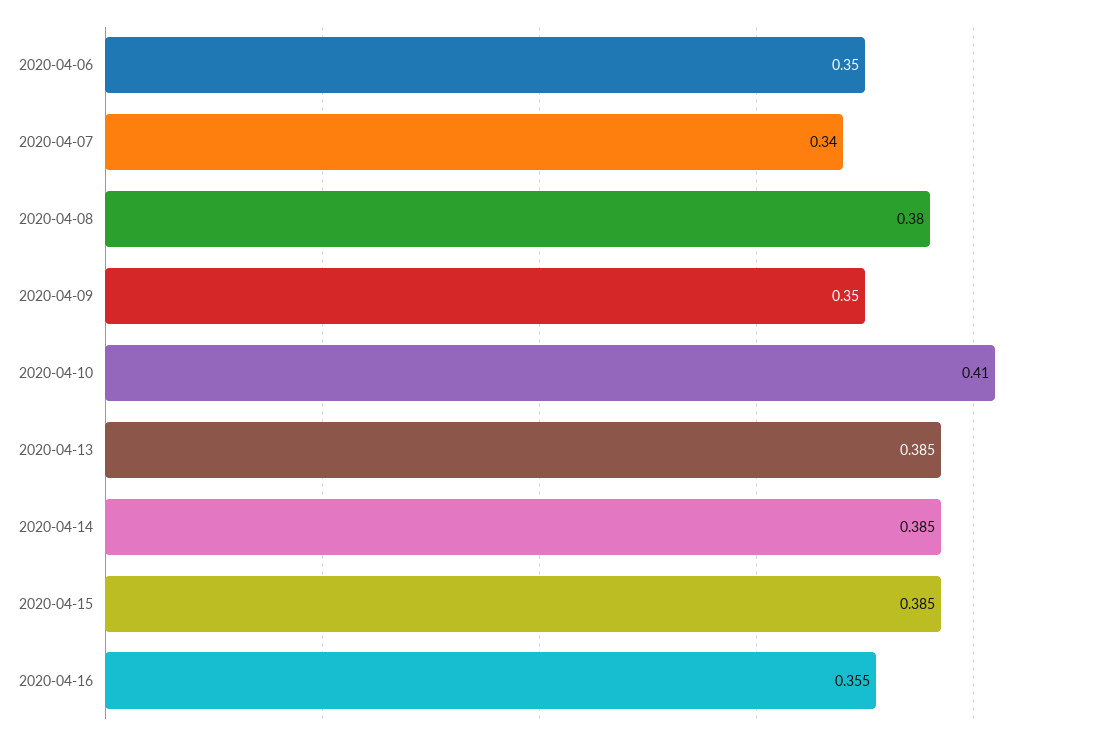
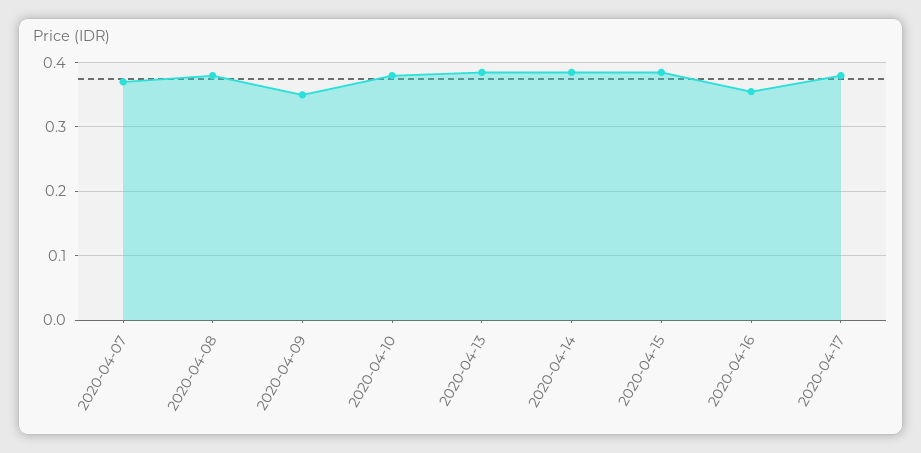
2020-04-06: 0.35 -> none
2020-04-07: 0.34 -> 0.37
2020-04-10: 0.41 -> 0.38
2020-04-17: none -> 0.38

